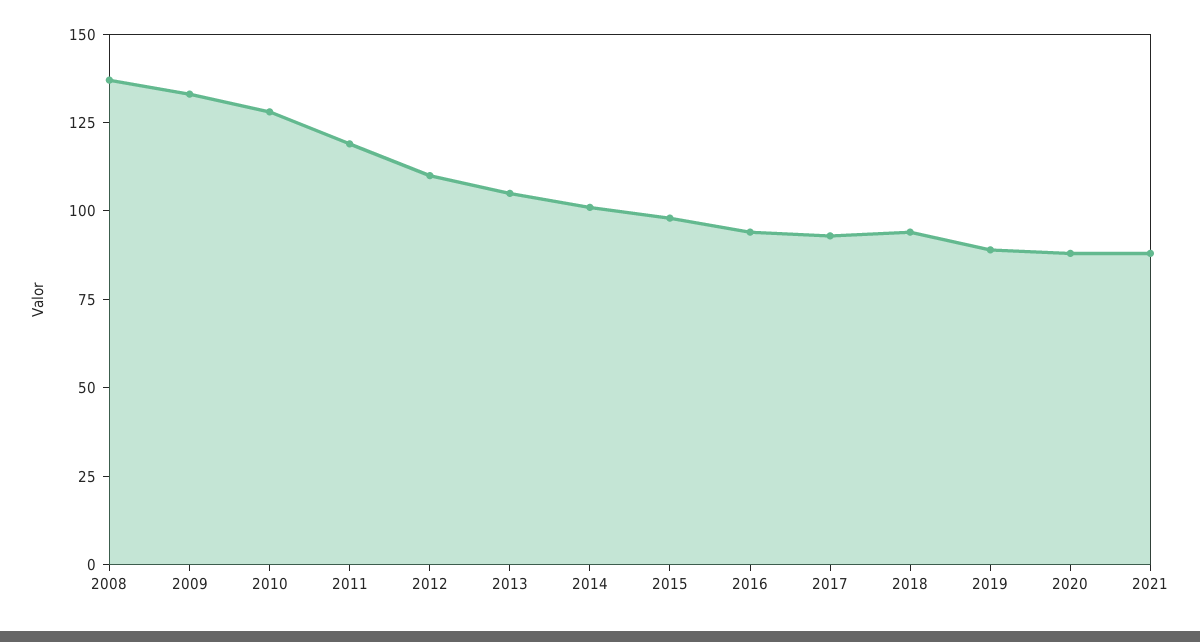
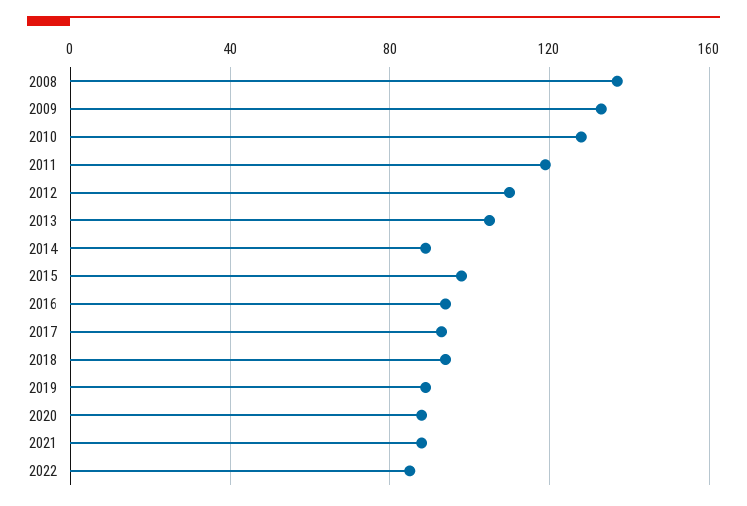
2014: 100 -> 90
2022: none -> 85

